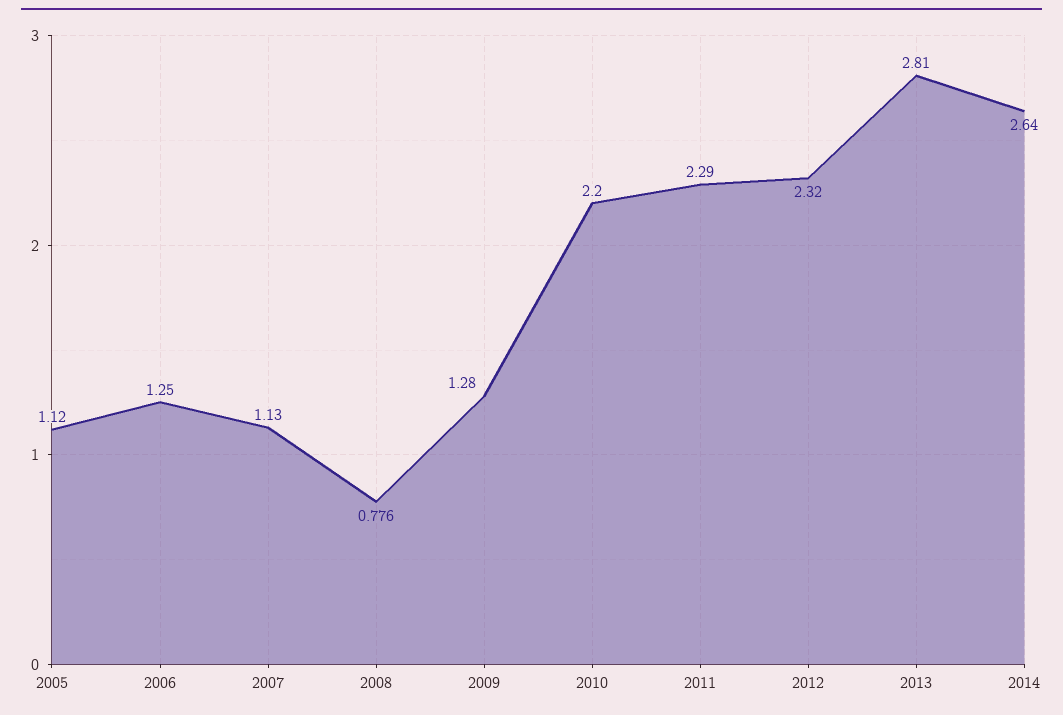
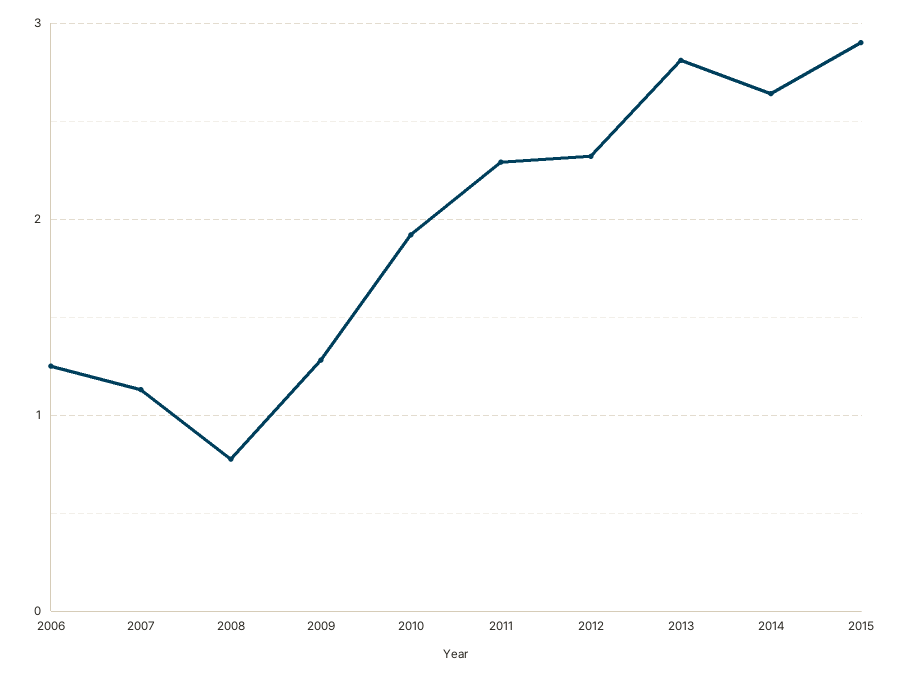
2005: 1.12 -> none
2010: 2.2 -> 1.9
2015: none -> 2.9

